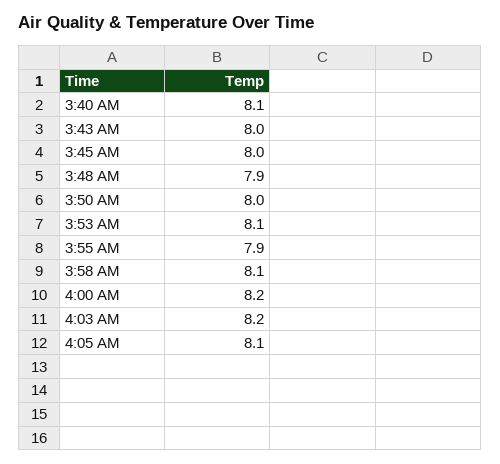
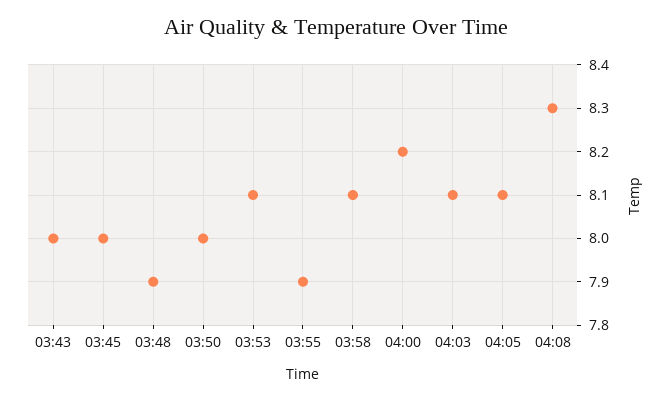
3:40 AM: 8.1 -> none
4:03 AM: 8.2 -> 8.1
04:08: none -> 8.3

